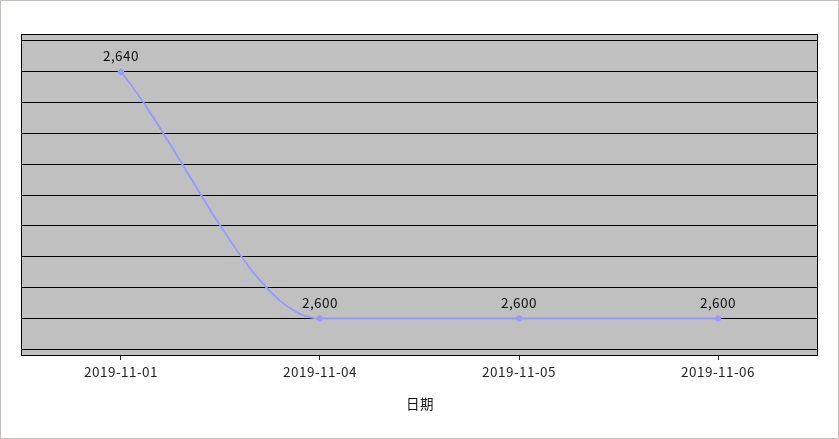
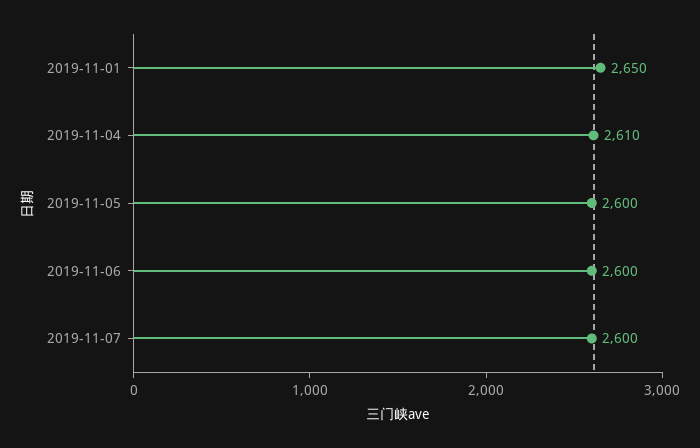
2019-11-01: 2640 -> 2650
2019-11-04: 2600 -> 2610
2019-11-07: none -> 2600

